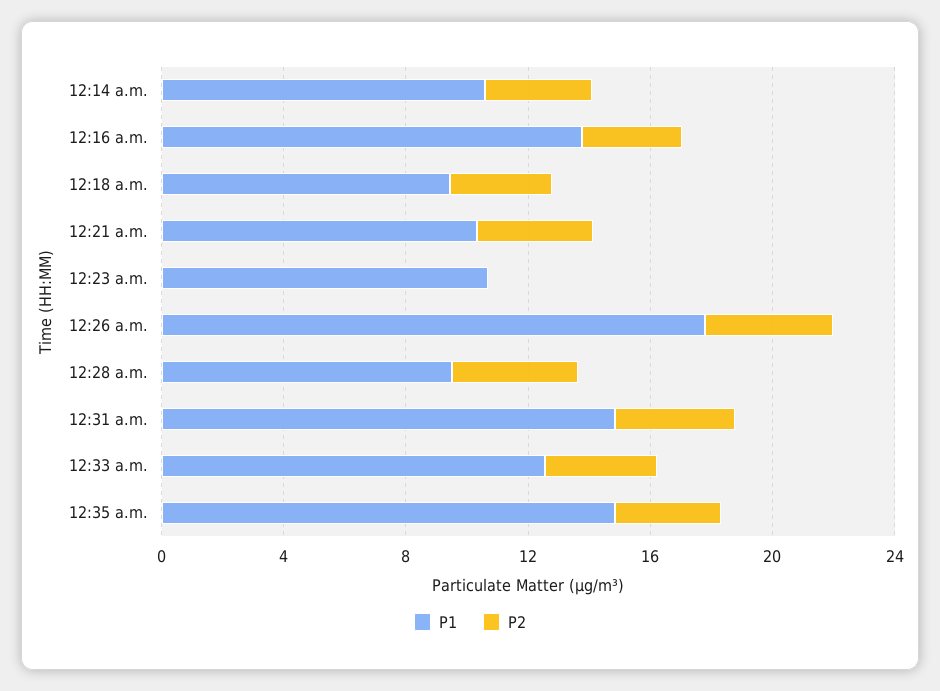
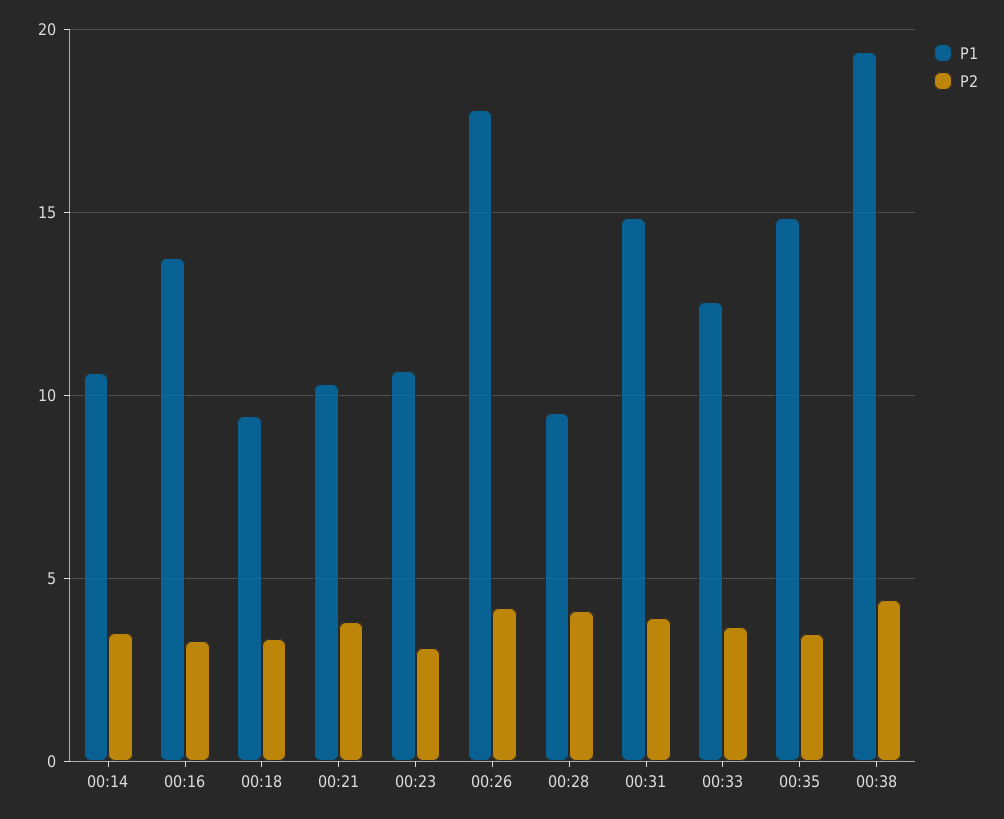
P2, 12:23 a.m.: 0 -> 3
P1, 00:38: none -> 19.5
P2, 00:38: none -> 4.5

